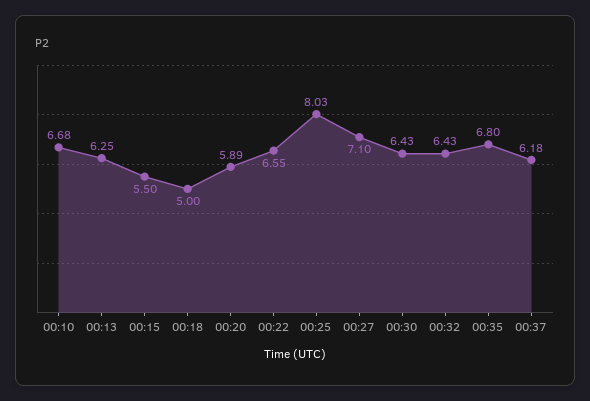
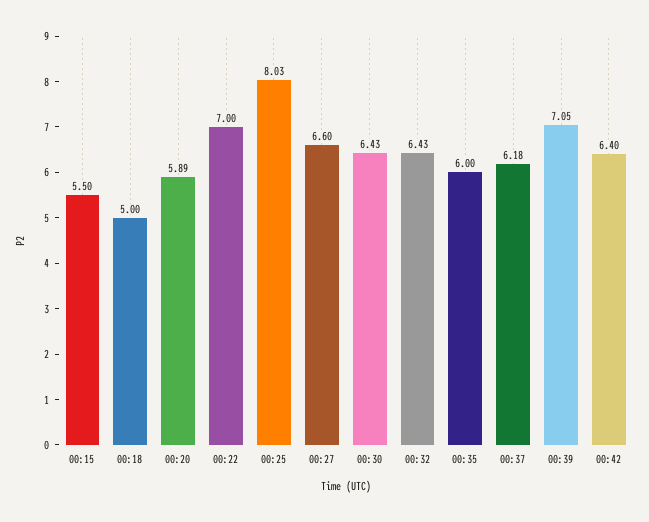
00:10: 6.68 -> none
00:13: 6.25 -> none
00:22: 6.55 -> 7
00:27: 7.1 -> 6.6
00:35: 6.8 -> 6
00:39: none -> 7.05
00:42: none -> 6.4

